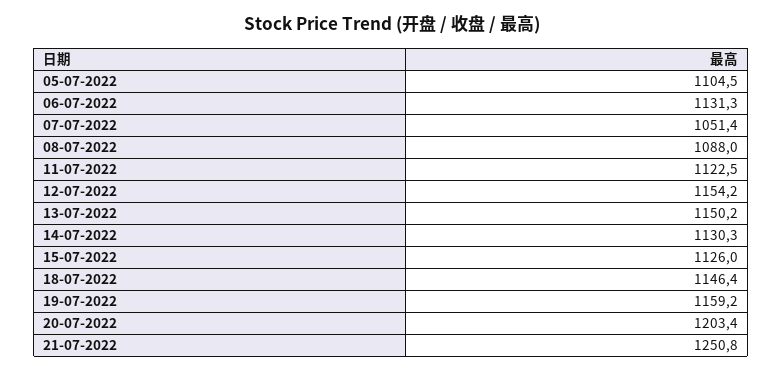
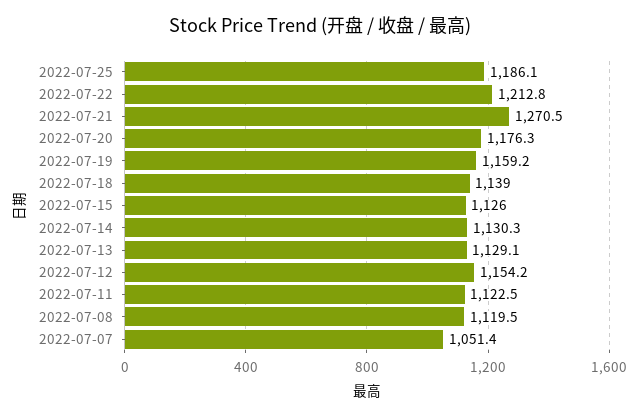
05-07-2022: 1104.5 -> none
06-07-2022: 1131.3 -> none
08-07-2022: 1088 -> 1119.5
13-07-2022: 1150.2 -> 1129.1
18-07-2022: 1146.4 -> 1139
20-07-2022: 1203.4 -> 1176.3
21-07-2022: 1250.8 -> 1270.5
2022-07-25: none -> 1186.1
2022-07-22: none -> 1212.8

